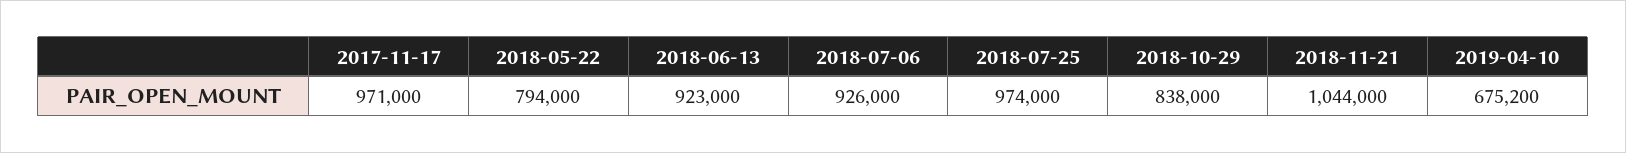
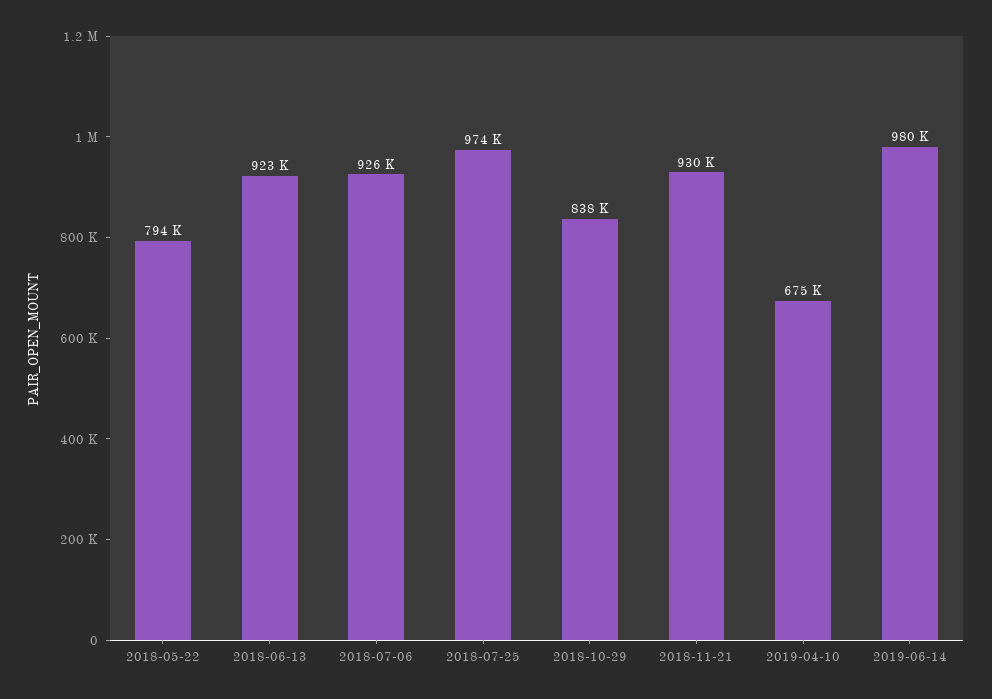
2017-11-17: 971000 -> none
2018-11-21: 1044000 -> 930000
2019-06-14: none -> 980000

